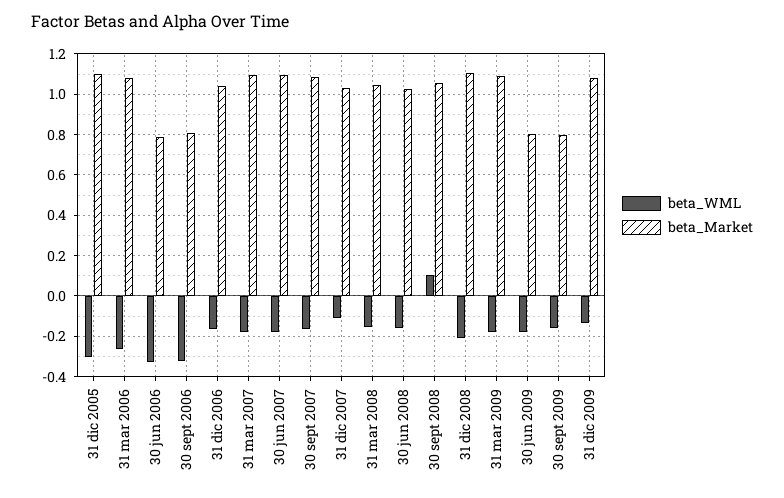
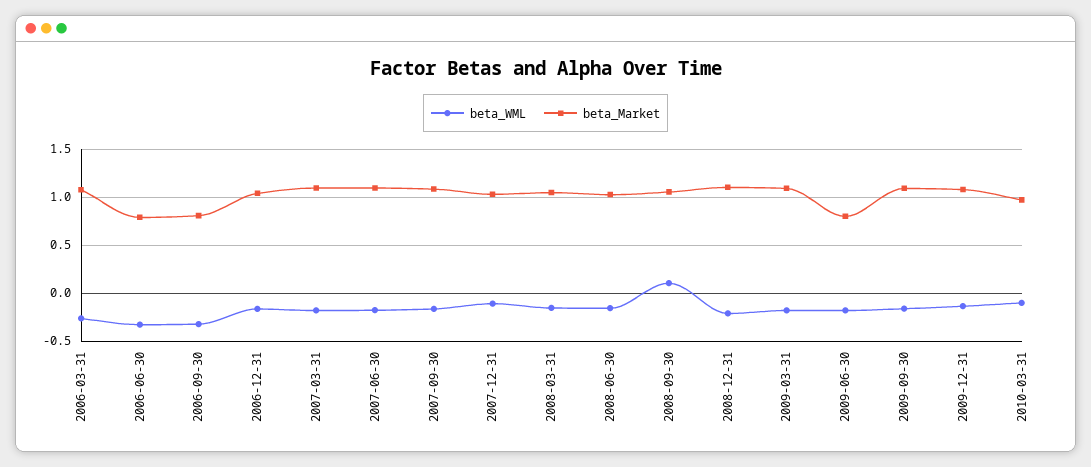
beta_WML, 31 dic 2005: -0.3 -> none
beta_Market, 31 dic 2005: 1.1 -> none
beta_Market, 30 sept 2009: 0.8 -> 1.1
beta_WML, 2010-03-31: none -> -0.1
beta_Market, 2010-03-31: none -> 1

